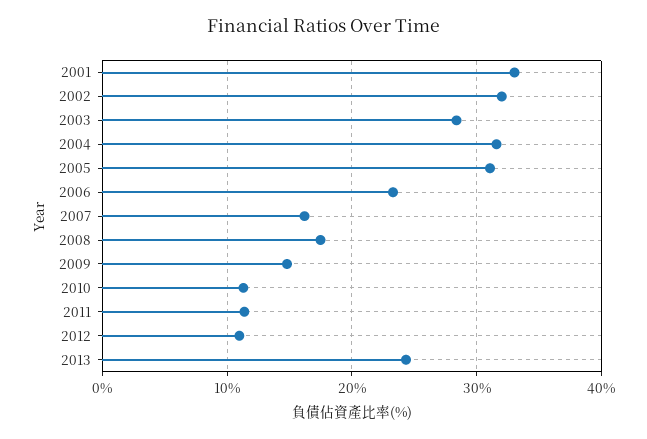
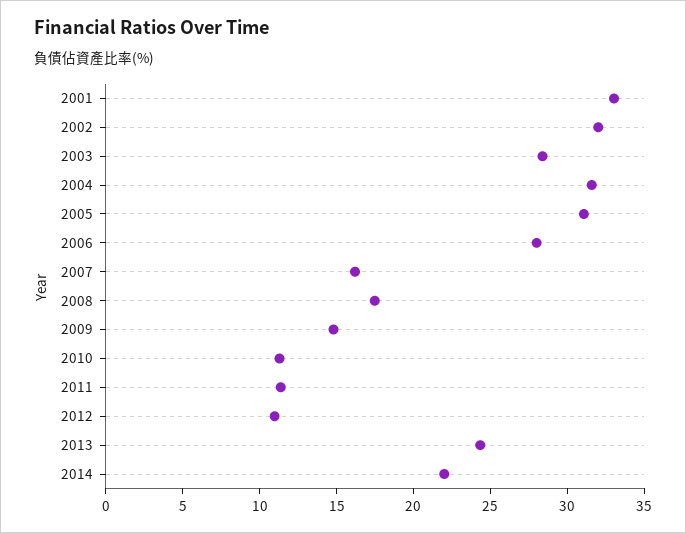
2006: 23 -> 28
2014: none -> 22

